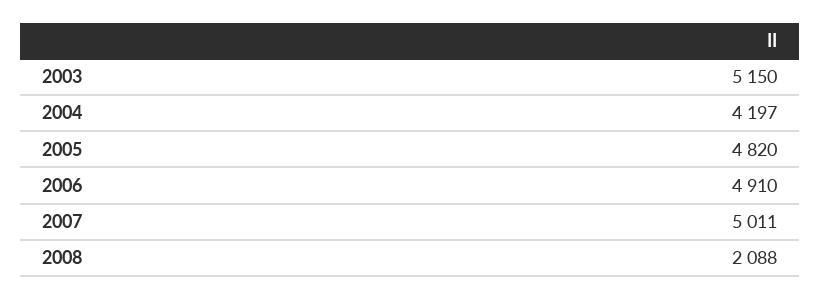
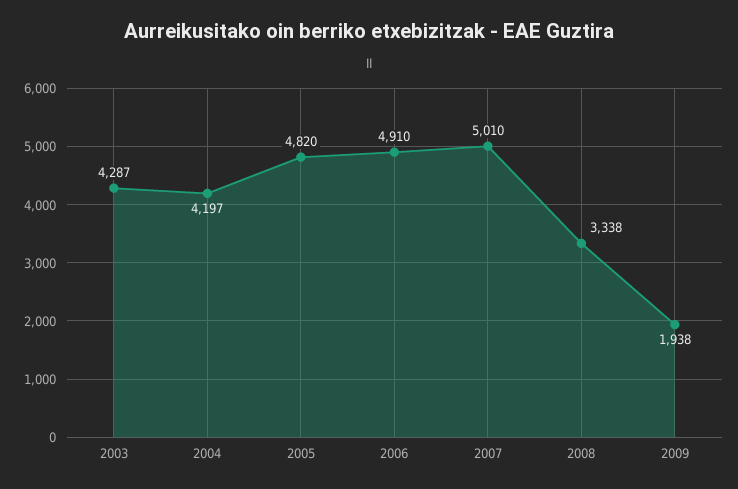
2003: 5150 -> 4287
2007: 5011 -> 5010
2008: 2088 -> 3338
2009: none -> 1938

